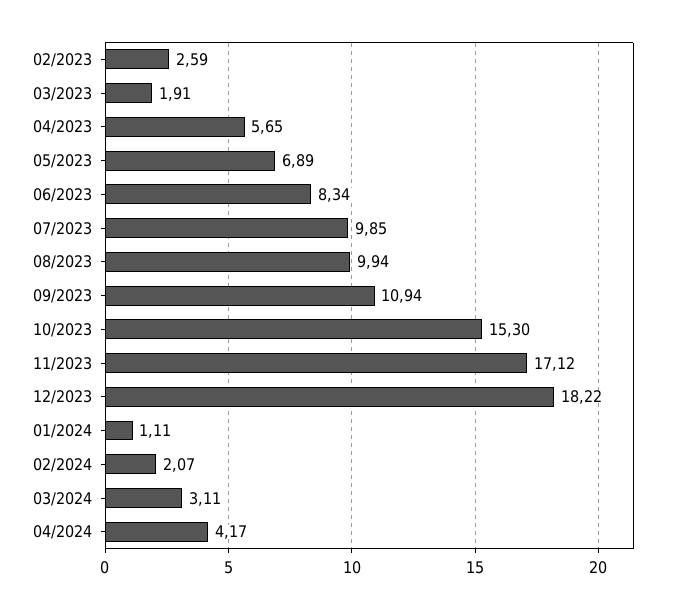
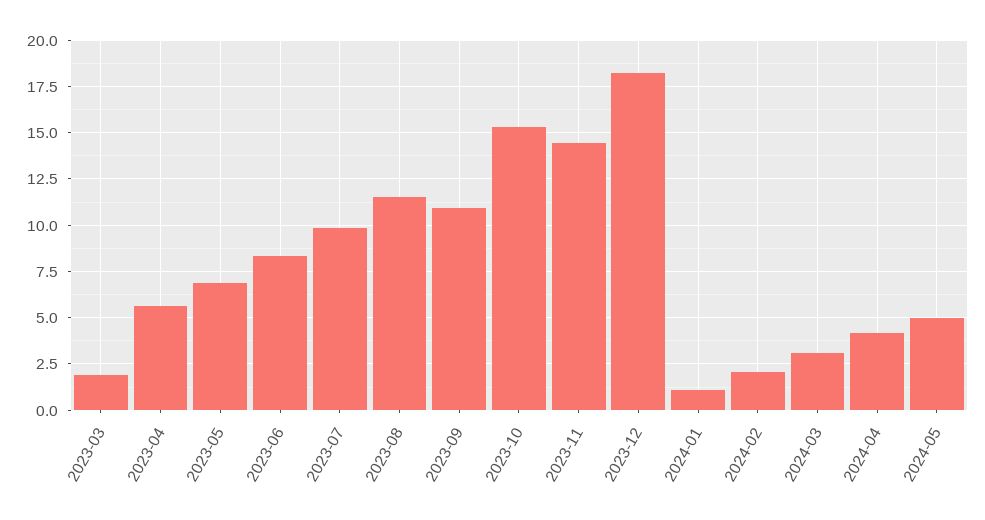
02/2023: 2.59 -> none
08/2023: 9.94 -> 11.5
11/2023: 17.12 -> 14.5
2024-05: none -> 5

